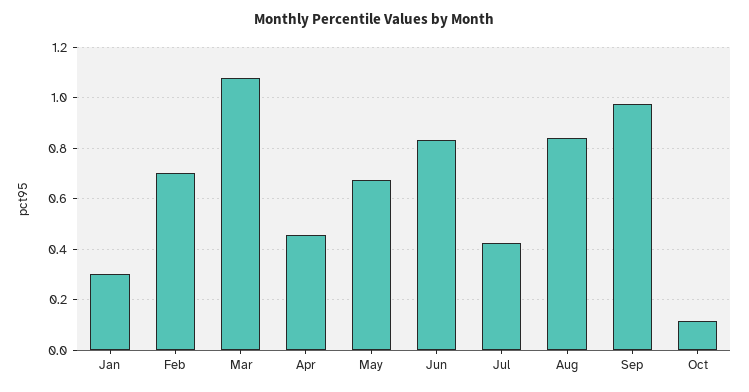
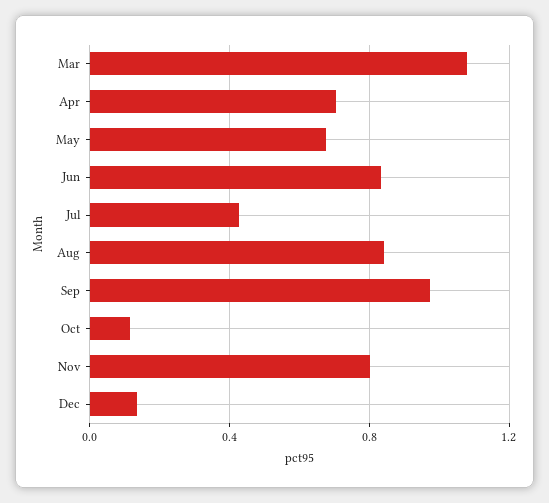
Jan: 0.3 -> none
Feb: 0.7 -> none
Apr: 0.45 -> 0.7
Nov: none -> 0.8
Dec: none -> 0.15

